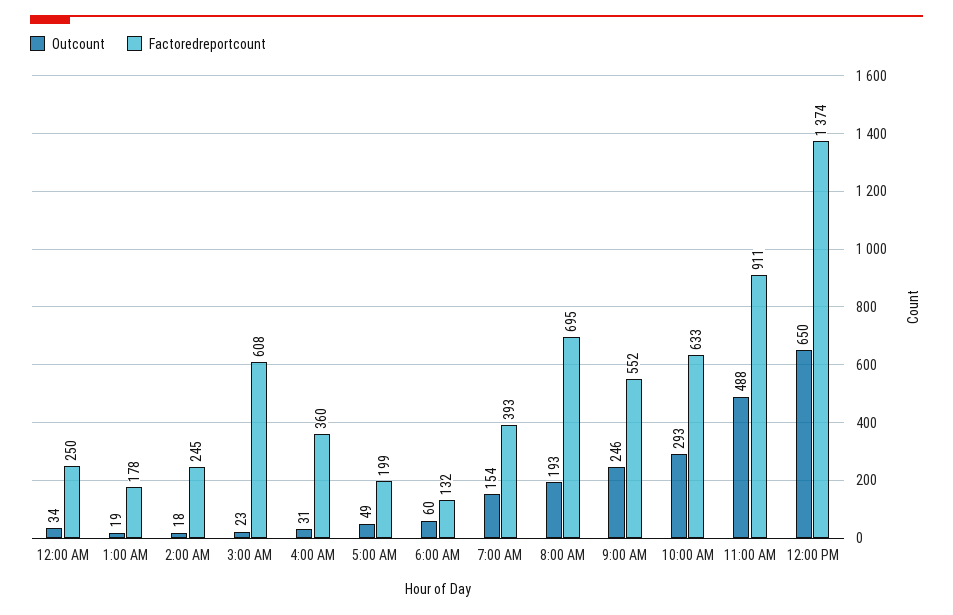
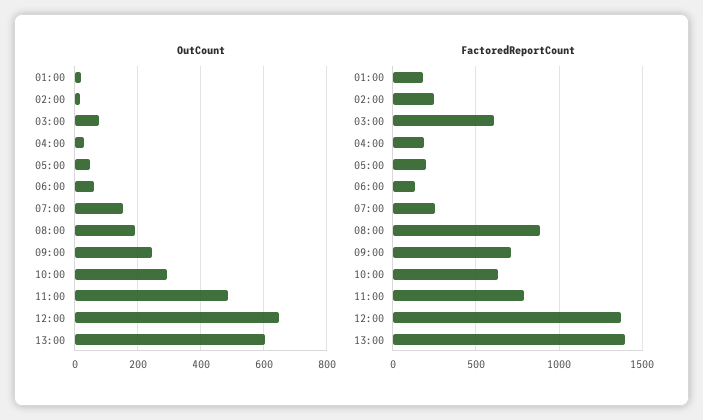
Outcount, 12:00 AM: 34 -> none
Factoredreportcount, 12:00 AM: 250 -> none
Outcount, 3:00 AM: 23 -> 80
Factoredreportcount, 4:00 AM: 360 -> 200
Factoredreportcount, 7:00 AM: 393 -> 250
Factoredreportcount, 8:00 AM: 695 -> 900
Factoredreportcount, 9:00 AM: 552 -> 700
Factoredreportcount, 11:00 AM: 911 -> 800
Outcount, 13:00: none -> 600
Factoredreportcount, 13:00: none -> 1400

